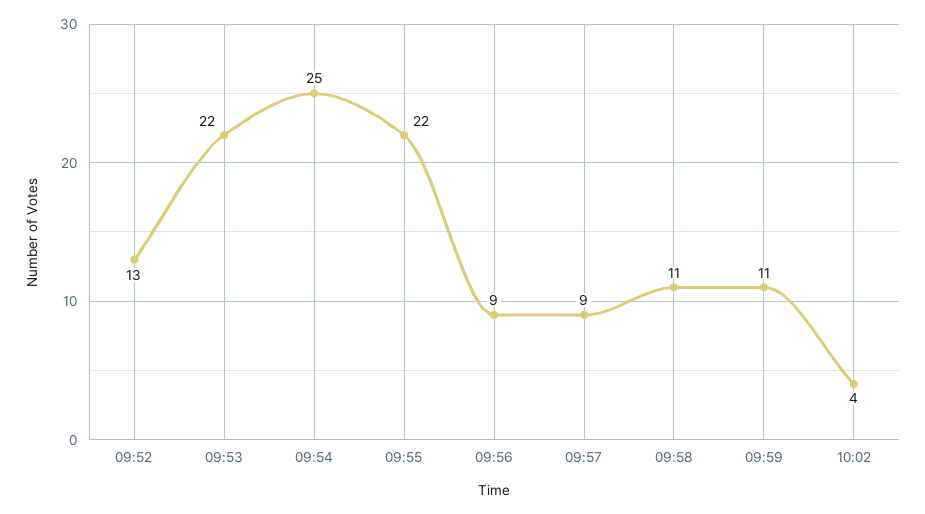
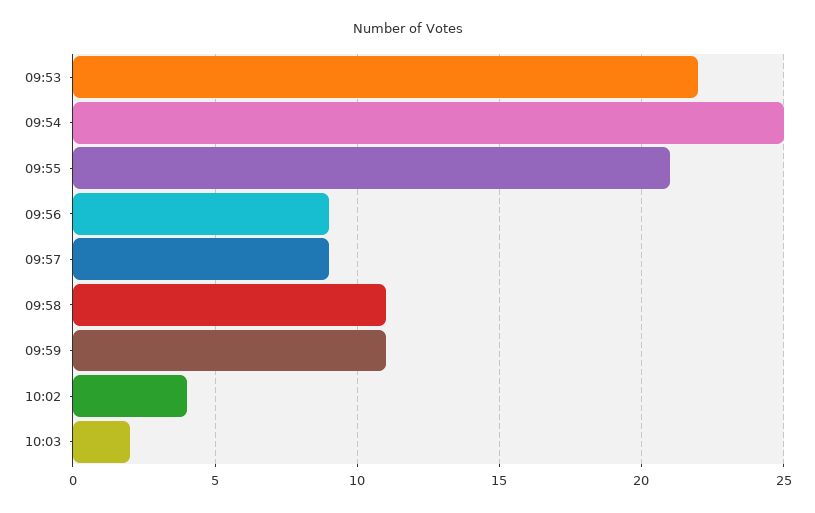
09:52: 13 -> none
09:55: 22 -> 21
10:03: none -> 2

